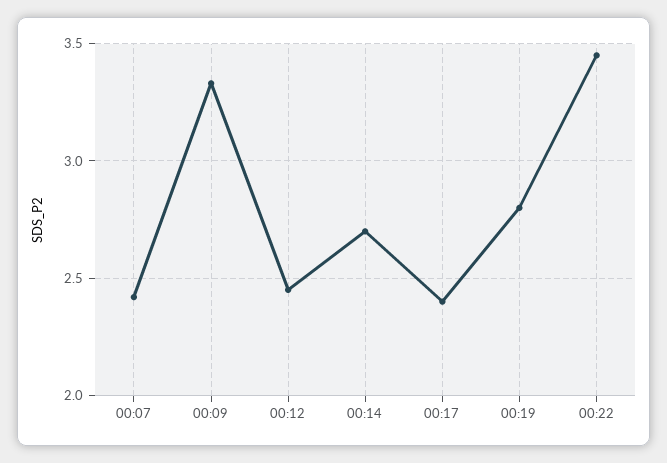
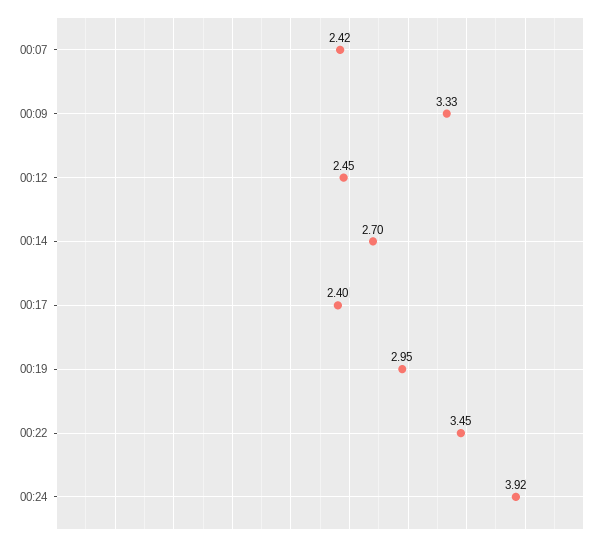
00:19: 2.8 -> 2.95
00:24: none -> 3.92

